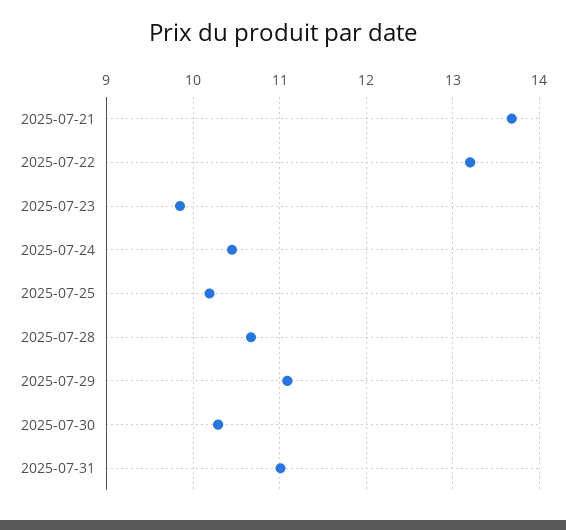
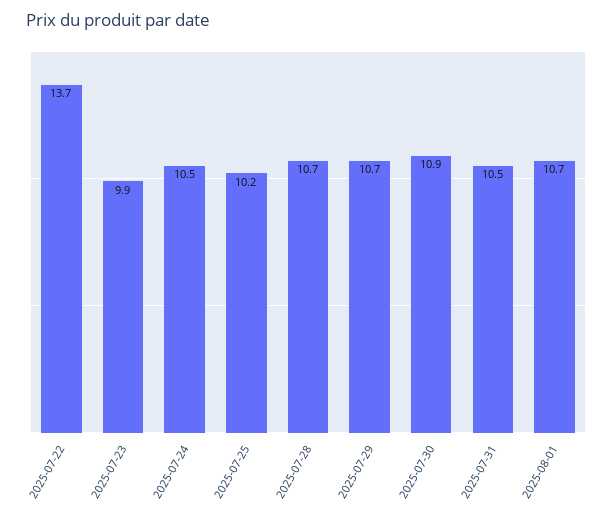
2025-07-21: 13.7 -> none
2025-07-22: 13.2 -> 13.7
2025-07-29: 11.1 -> 10.7
2025-07-30: 10.3 -> 10.9
2025-07-31: 11 -> 10.5
2025-08-01: none -> 10.7

